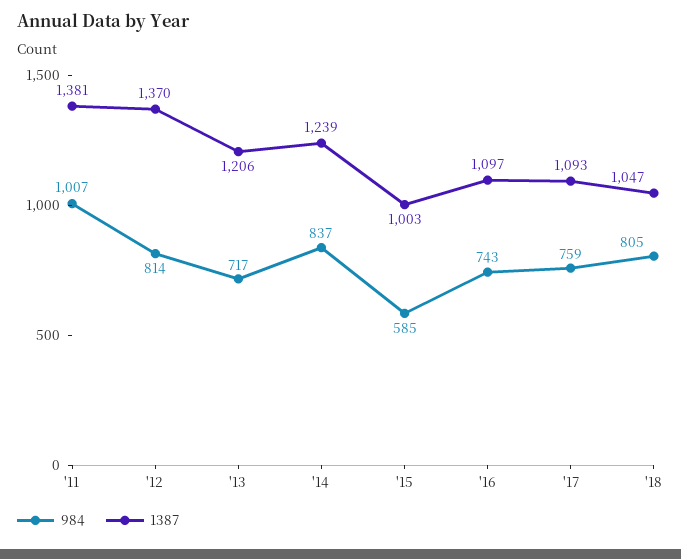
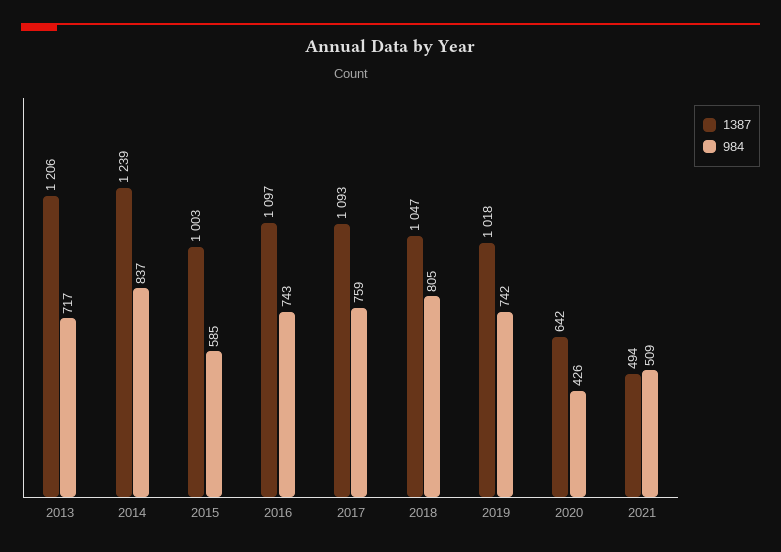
984, '11: 1007 -> none
1387, '11: 1381 -> none
984, '12: 814 -> none
1387, '12: 1370 -> none
1387, 2019: none -> 1018
984, 2019: none -> 742
1387, 2020: none -> 642
984, 2020: none -> 426
1387, 2021: none -> 494
984, 2021: none -> 509

